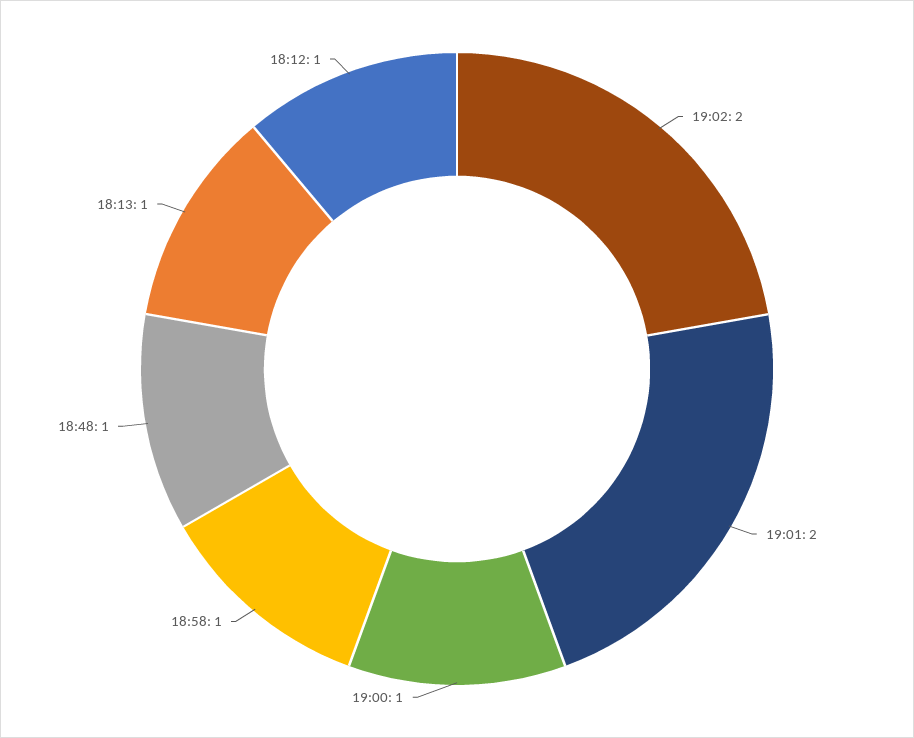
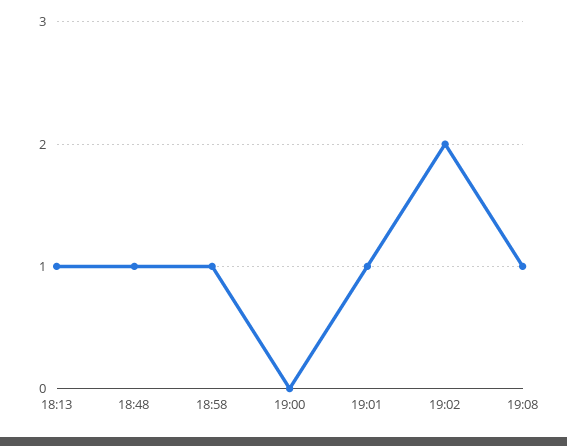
19:01: 2 -> 1
19:00: 1 -> 0
18:12: 1 -> none
19:08: none -> 1

